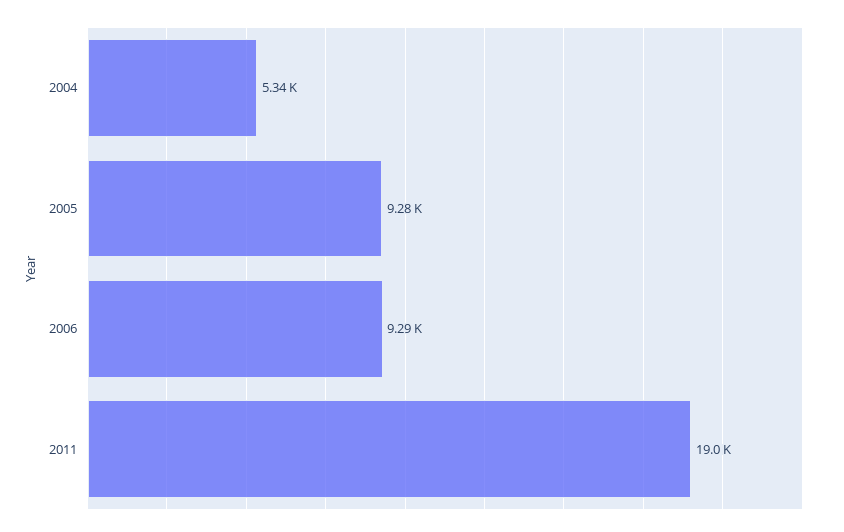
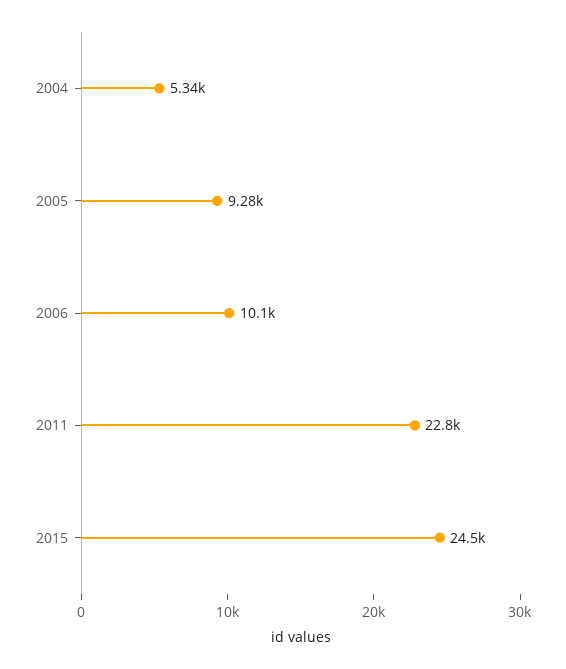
2006: 9290 -> 10100
2011: 19000 -> 22800
2015: none -> 24500

